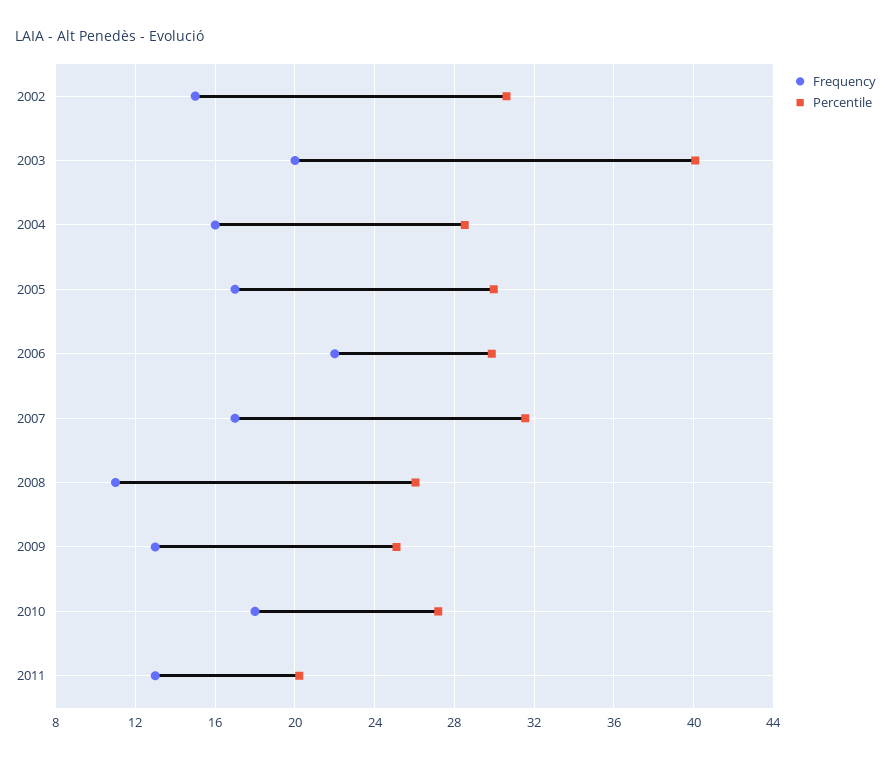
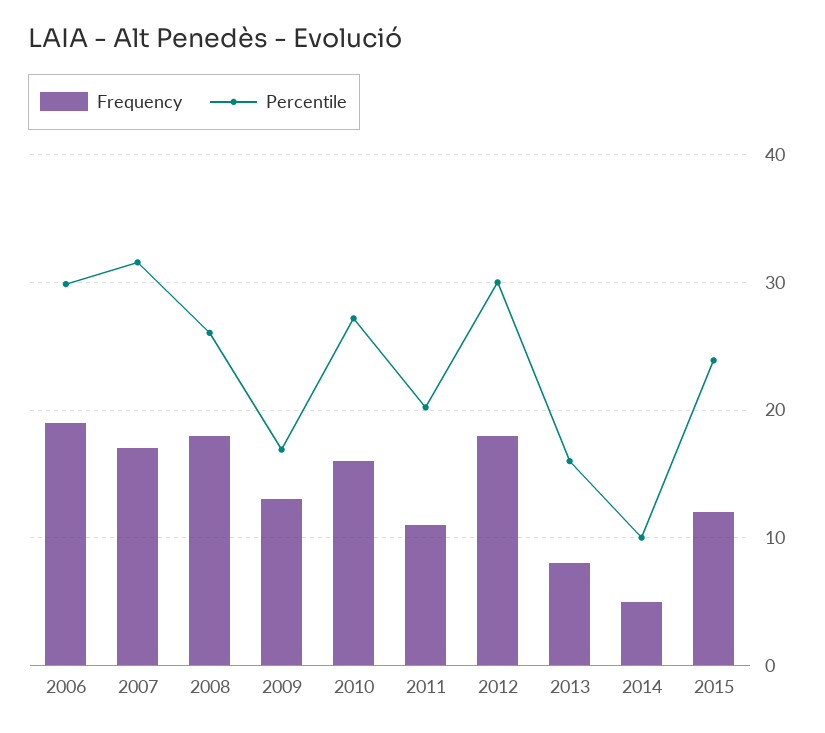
Frequency, 2002: 15 -> none
Percentile, 2002: 30.5 -> none
Frequency, 2003: 20 -> none
Percentile, 2003: 40 -> none
Frequency, 2004: 16 -> none
Percentile, 2004: 28.5 -> none
Frequency, 2005: 17 -> none
Percentile, 2005: 30 -> none
Frequency, 2006: 22 -> 19
Frequency, 2008: 11 -> 18
Percentile, 2009: 25 -> 17
Frequency, 2010: 18 -> 16
Frequency, 2011: 13 -> 11
Frequency, 2012: none -> 18
Percentile, 2012: none -> 30
Frequency, 2013: none -> 8
Percentile, 2013: none -> 16
Frequency, 2014: none -> 5
Percentile, 2014: none -> 10
Frequency, 2015: none -> 12
Percentile, 2015: none -> 24

